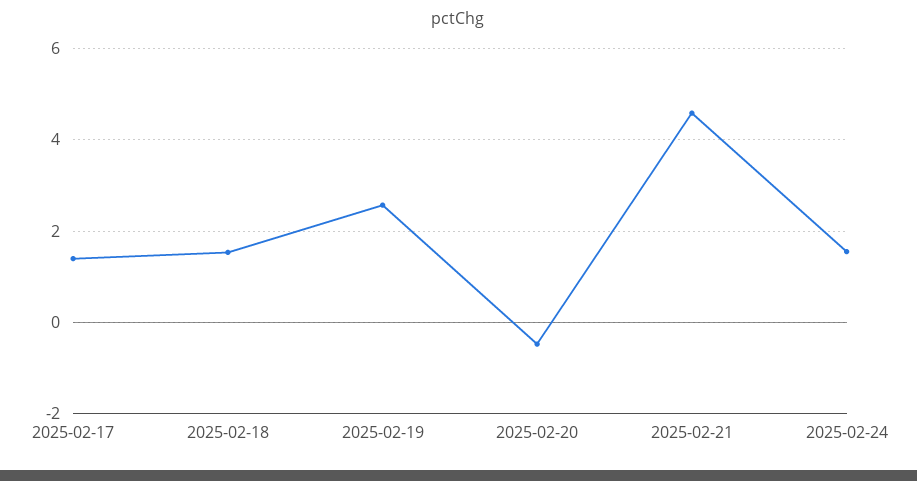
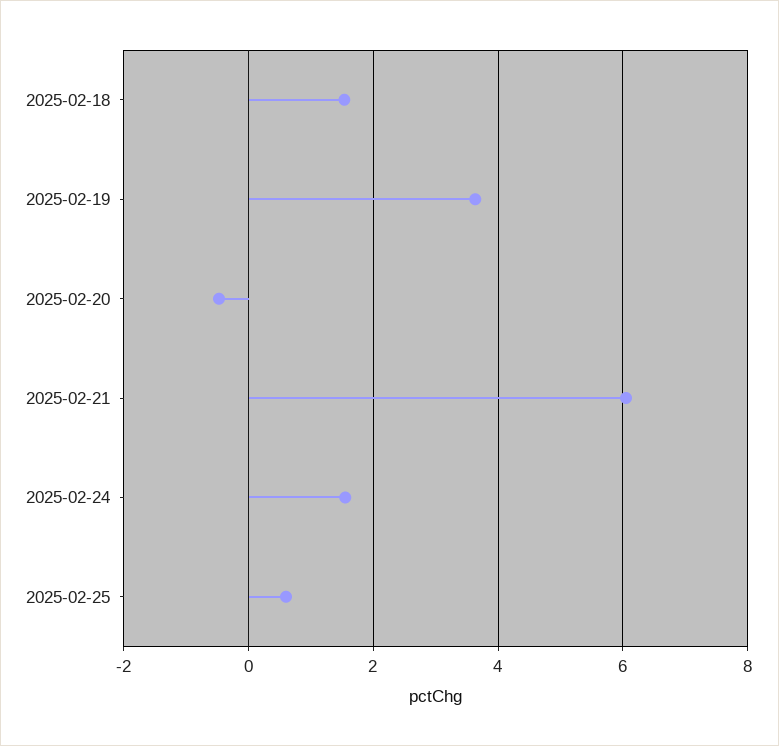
2025-02-17: 1.4 -> none
2025-02-19: 2.6 -> 3.6
2025-02-21: 4.6 -> 6
2025-02-25: none -> 0.6

